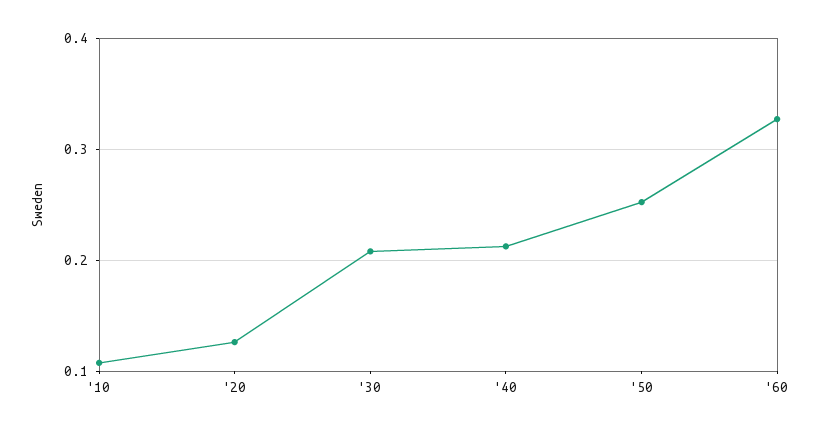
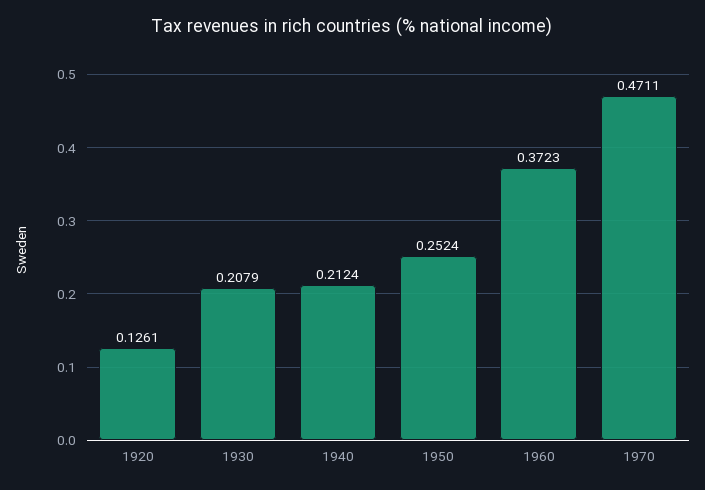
'10: 0.11 -> none
'60: 0.33 -> 0.3723
1970: none -> 0.4711

